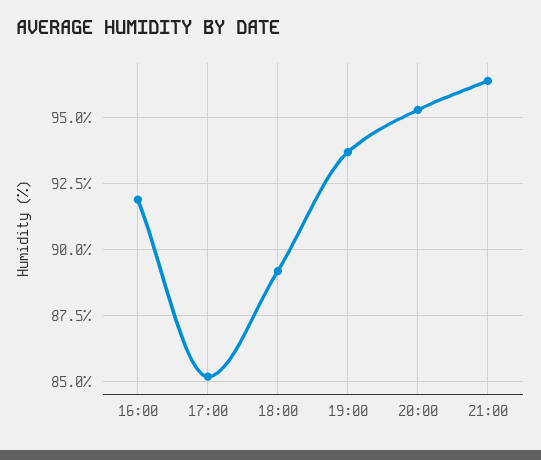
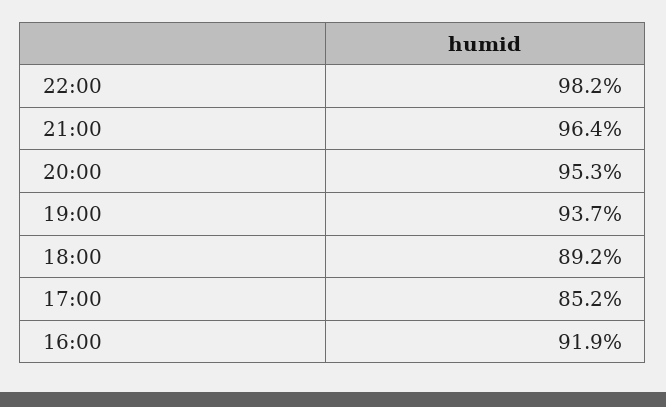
22:00: none -> 98.2

